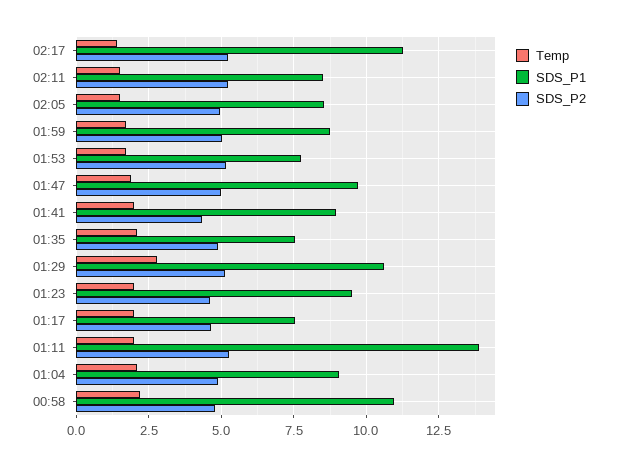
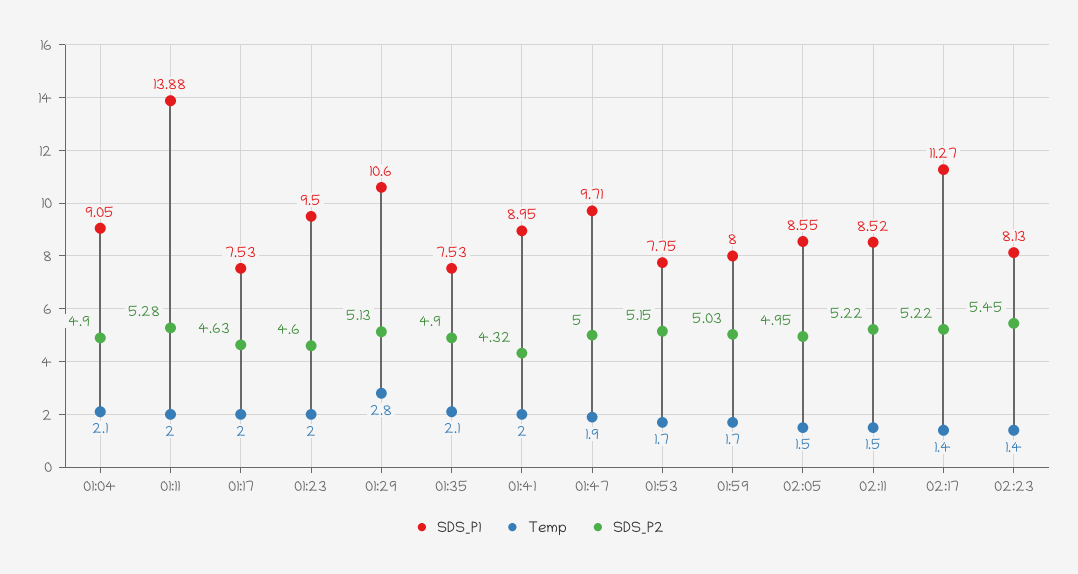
SDS_P1, 01:59: 8.75 -> 8
Temp, 00:58: 2.25 -> none
SDS_P1, 00:58: 11 -> none
SDS_P2, 00:58: 4.75 -> none
SDS_P1, 02:23: none -> 8.13
Temp, 02:23: none -> 1.4
SDS_P2, 02:23: none -> 5.45

